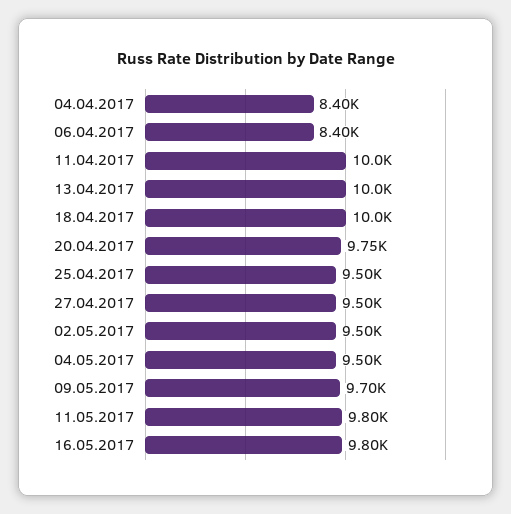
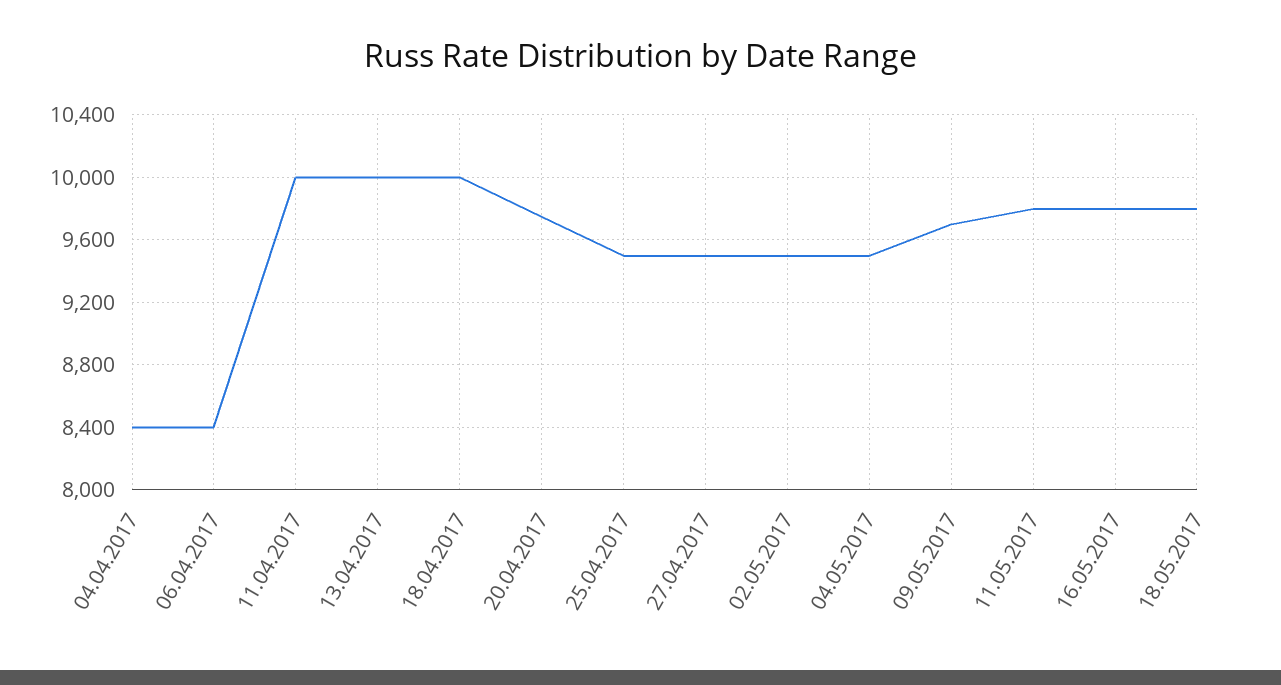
18.05.2017: none -> 9800

